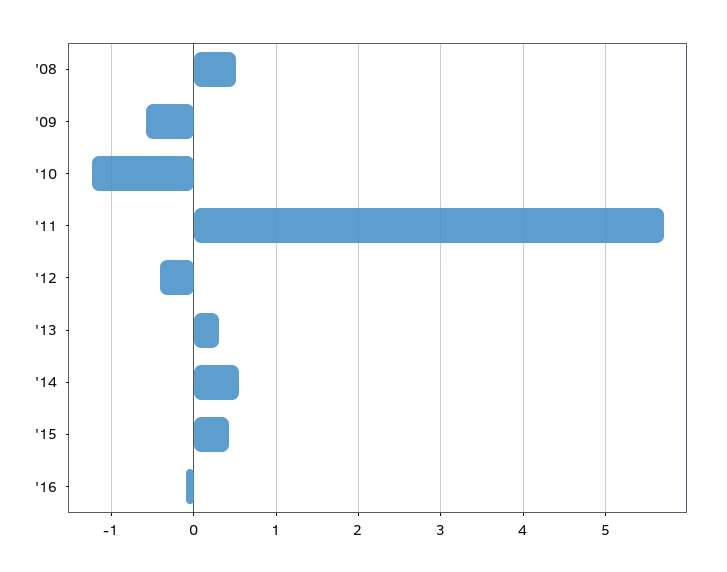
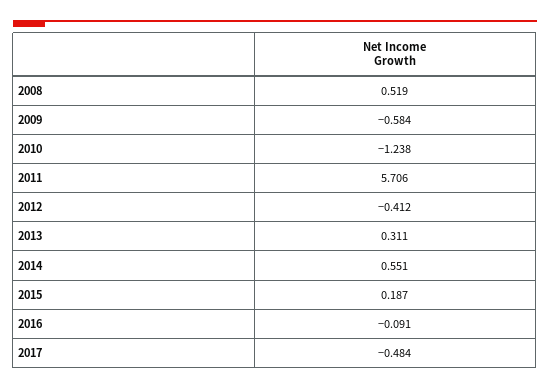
'15: 0.4 -> 0.187
2017: none -> -0.484

